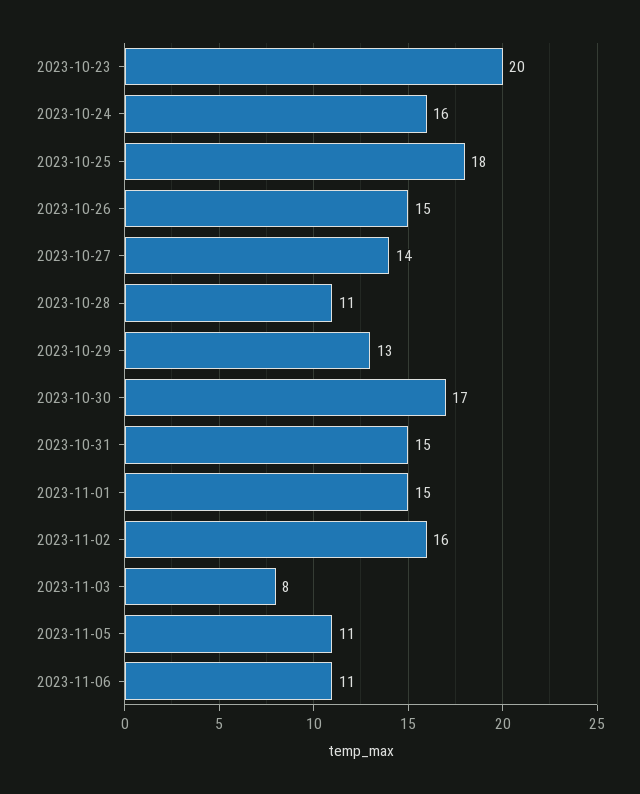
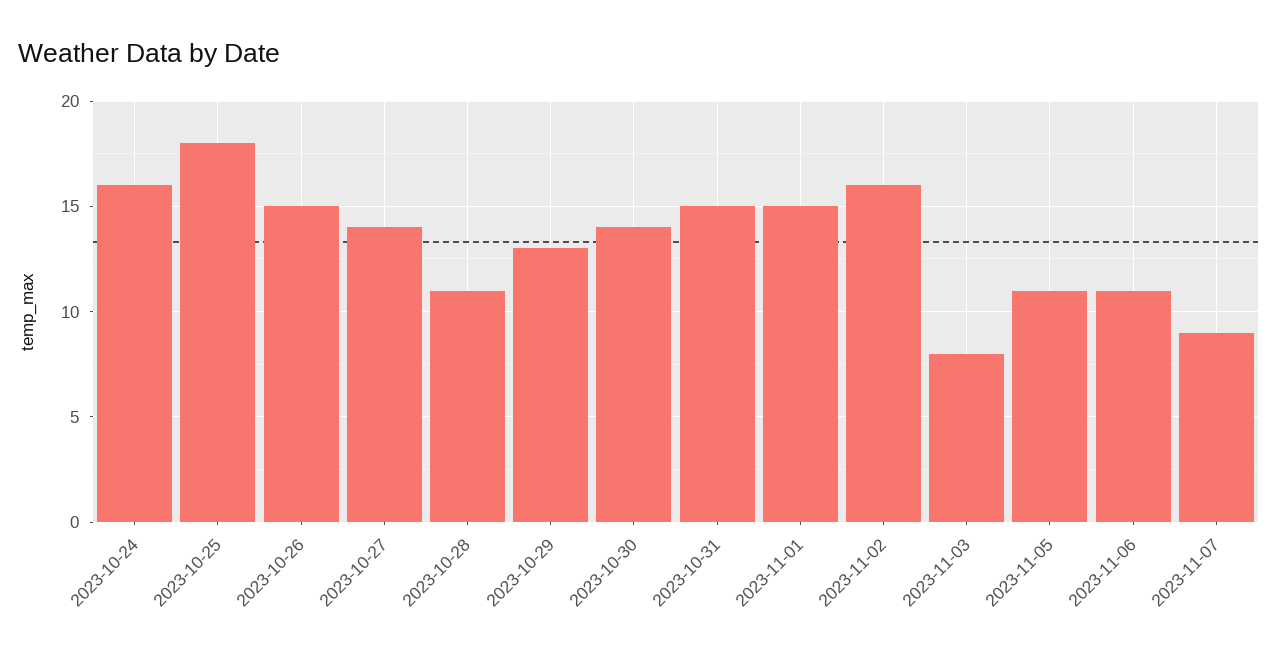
2023-10-23: 20 -> none
2023-10-30: 17 -> 14
2023-11-07: none -> 9

